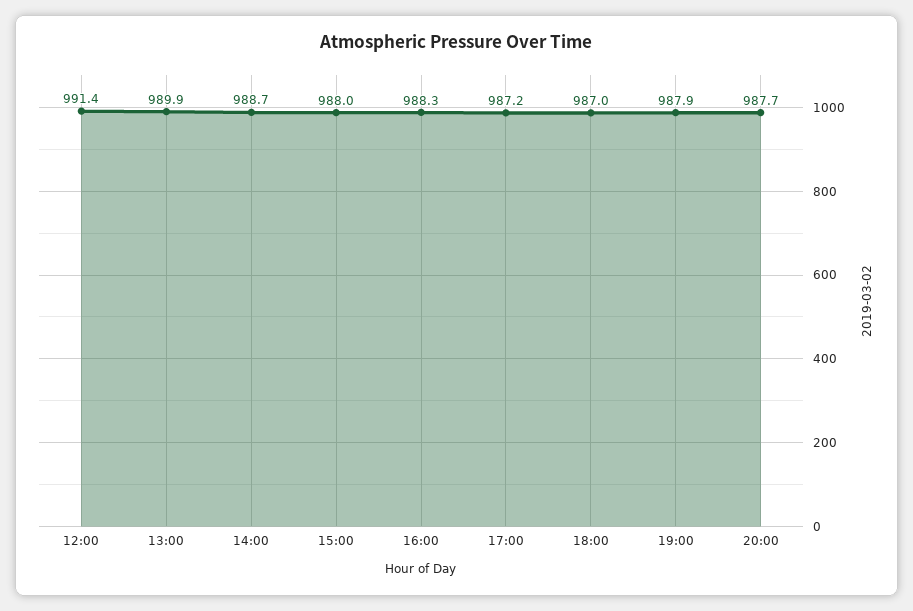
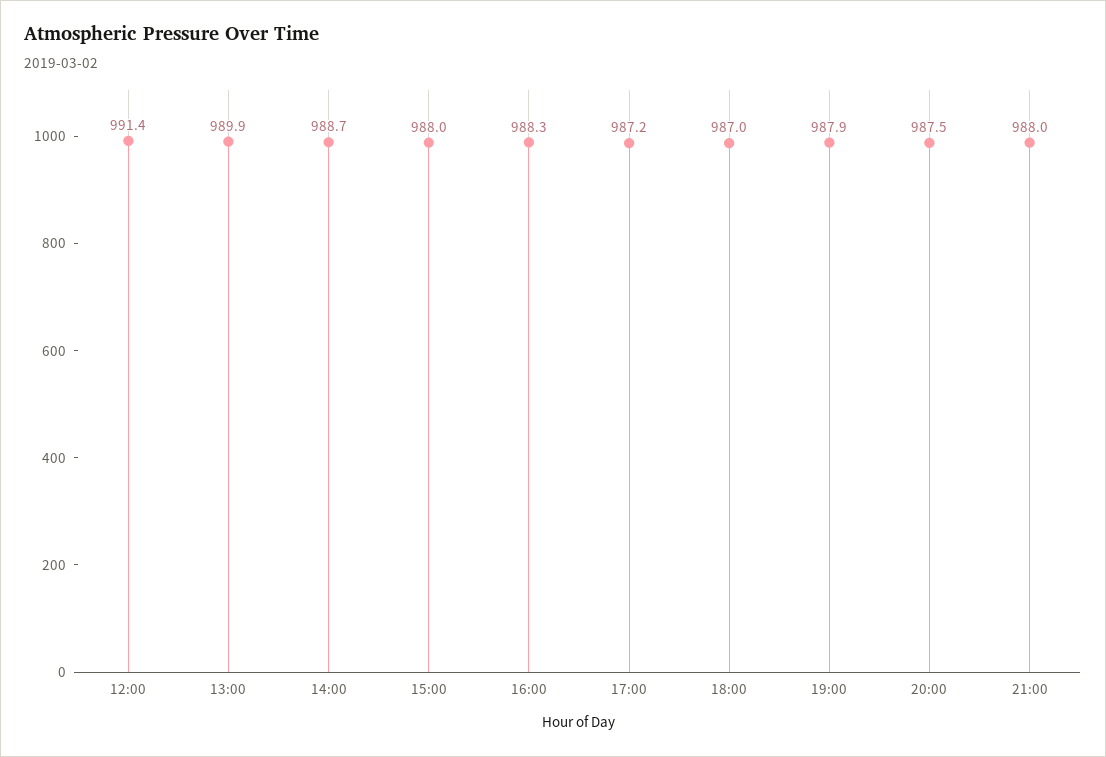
20:00: 987.7 -> 987.5
21:00: none -> 988

